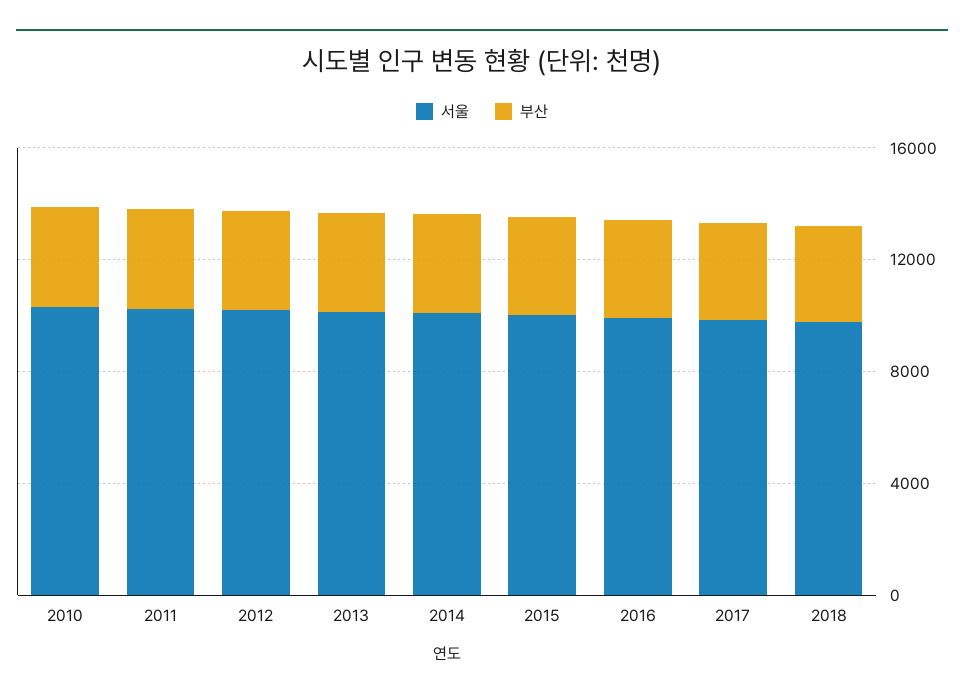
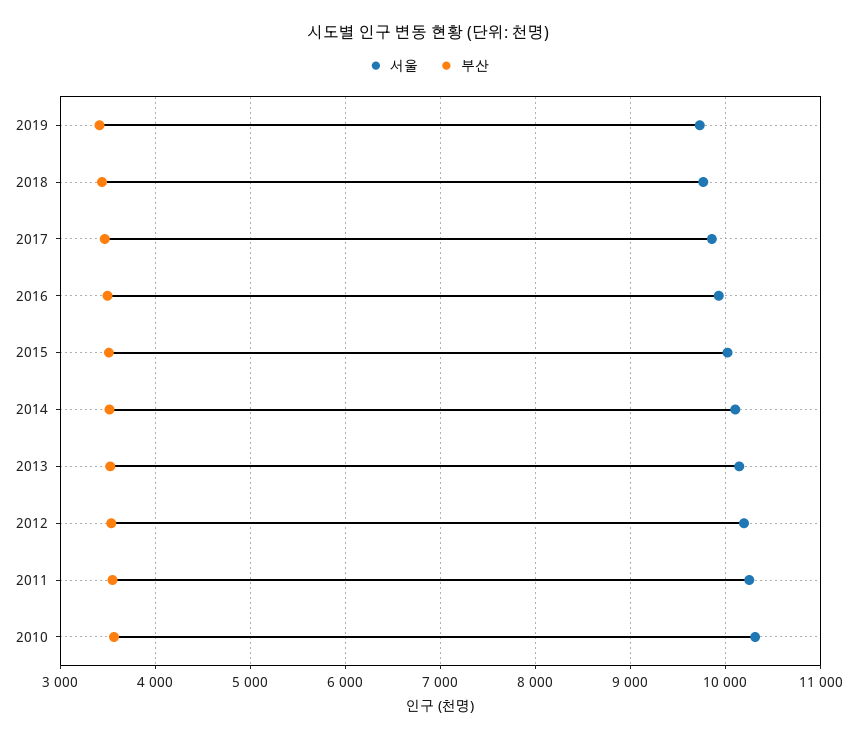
서울, 2019: none -> 9700
부산, 2019: none -> 3400

